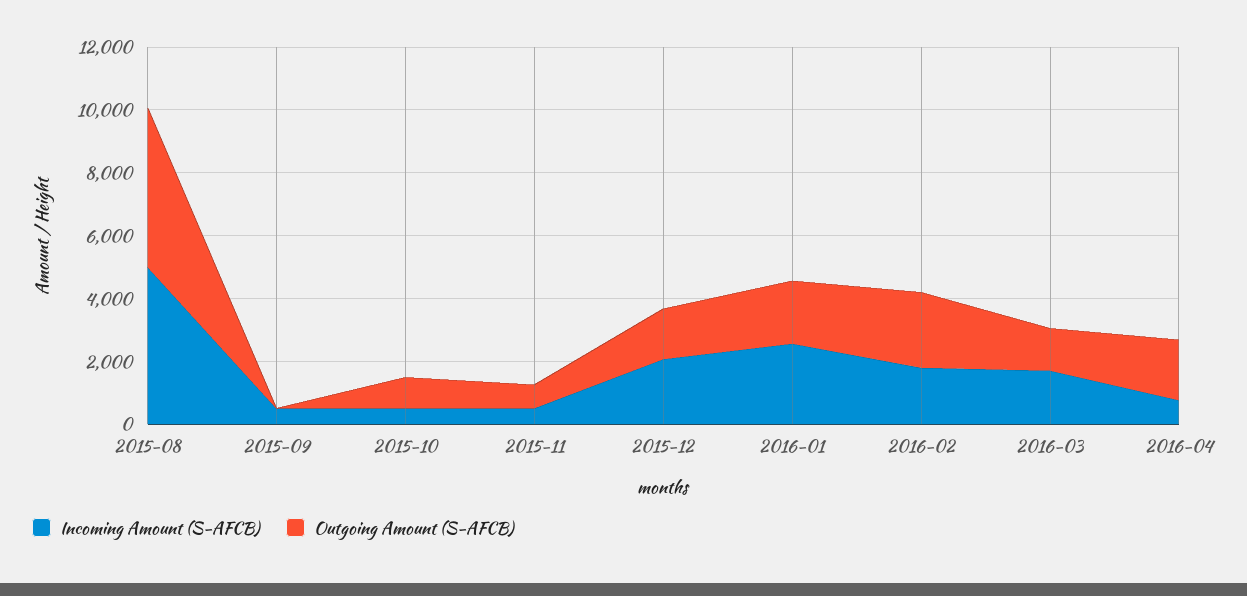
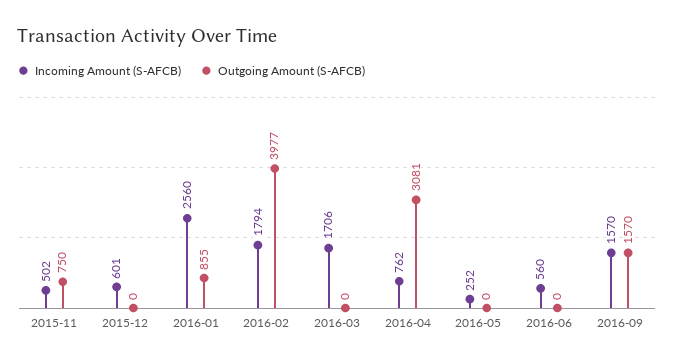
Incoming Amount (S-AFCB), 2015-08: 5000 -> none
Outgoing Amount (S-AFCB), 2015-08: 5000 -> none
Incoming Amount (S-AFCB), 2015-09: 500 -> none
Outgoing Amount (S-AFCB), 2015-09: 0 -> none
Incoming Amount (S-AFCB), 2015-10: 500 -> none
Outgoing Amount (S-AFCB), 2015-10: 1000 -> none
Incoming Amount (S-AFCB), 2015-12: 2000 -> 601
Outgoing Amount (S-AFCB), 2015-12: 1500 -> 0
Outgoing Amount (S-AFCB), 2016-01: 2000 -> 855
Outgoing Amount (S-AFCB), 2016-02: 2500 -> 3977
Outgoing Amount (S-AFCB), 2016-03: 1500 -> 0
Outgoing Amount (S-AFCB), 2016-04: 2000 -> 3081
Incoming Amount (S-AFCB), 2016-05: none -> 252
Outgoing Amount (S-AFCB), 2016-05: none -> 0
Incoming Amount (S-AFCB), 2016-06: none -> 560
Outgoing Amount (S-AFCB), 2016-06: none -> 0
Incoming Amount (S-AFCB), 2016-09: none -> 1570
Outgoing Amount (S-AFCB), 2016-09: none -> 1570

